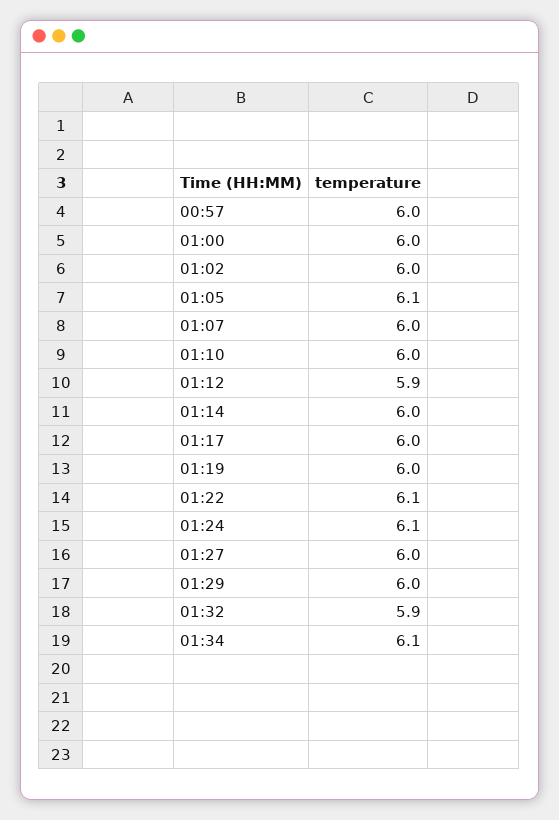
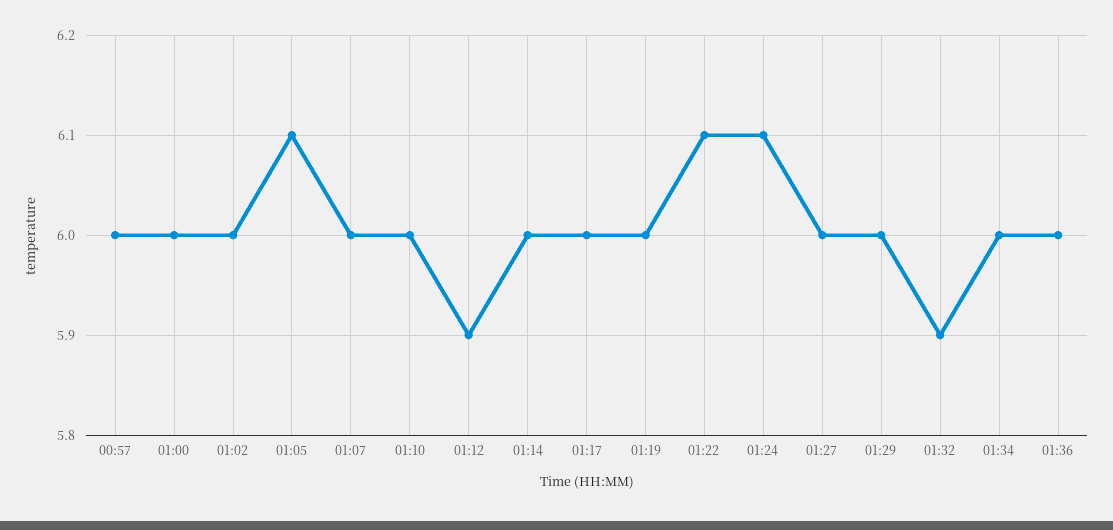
01:34: 6.1 -> 6
01:36: none -> 6

